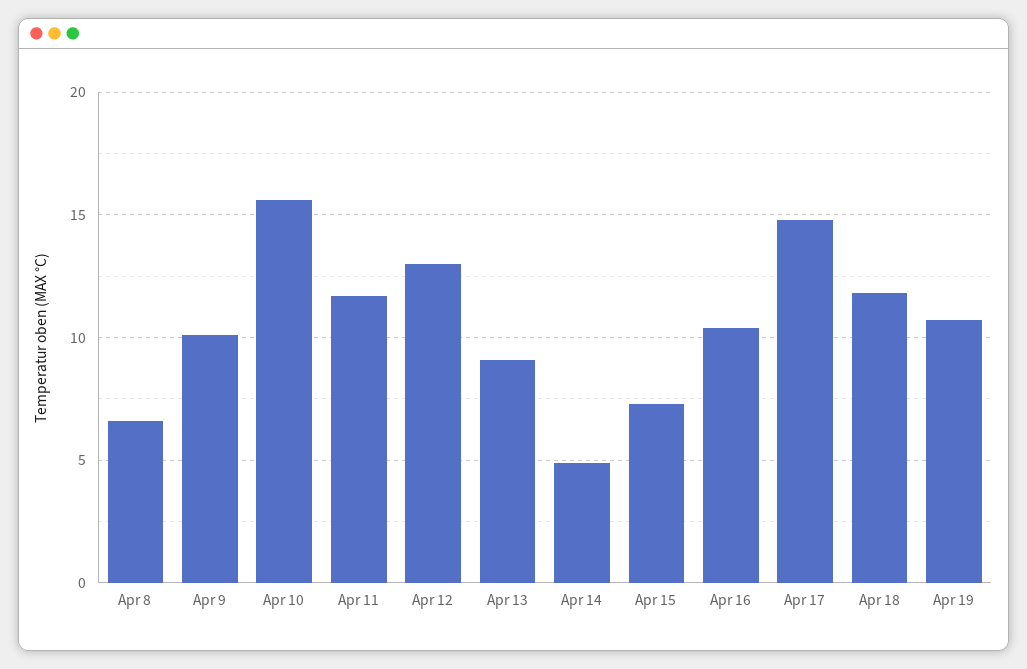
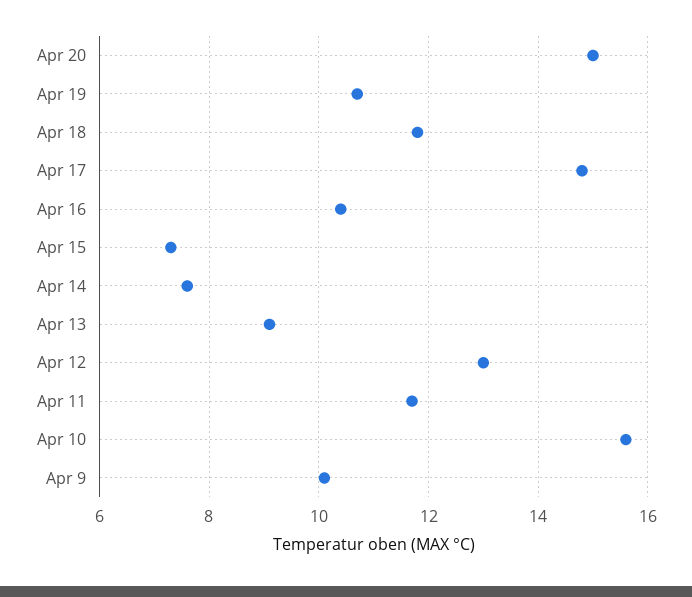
Apr 8: 6.5 -> none
Apr 14: 5 -> 7.5
Apr 20: none -> 15

